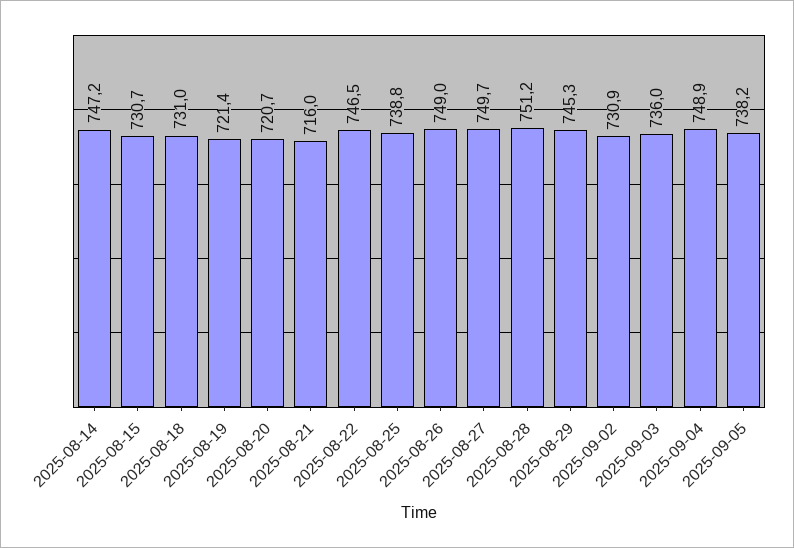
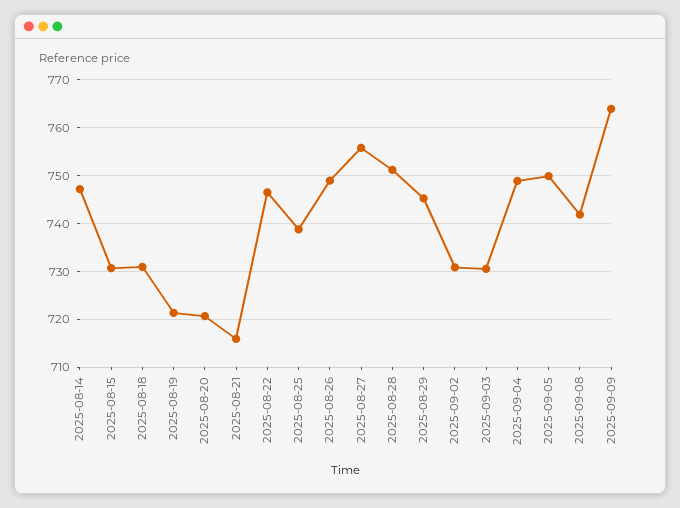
2025-08-27: 749.7 -> 756
2025-09-03: 736 -> 730
2025-09-05: 738.2 -> 750
2025-09-08: none -> 742
2025-09-09: none -> 764

